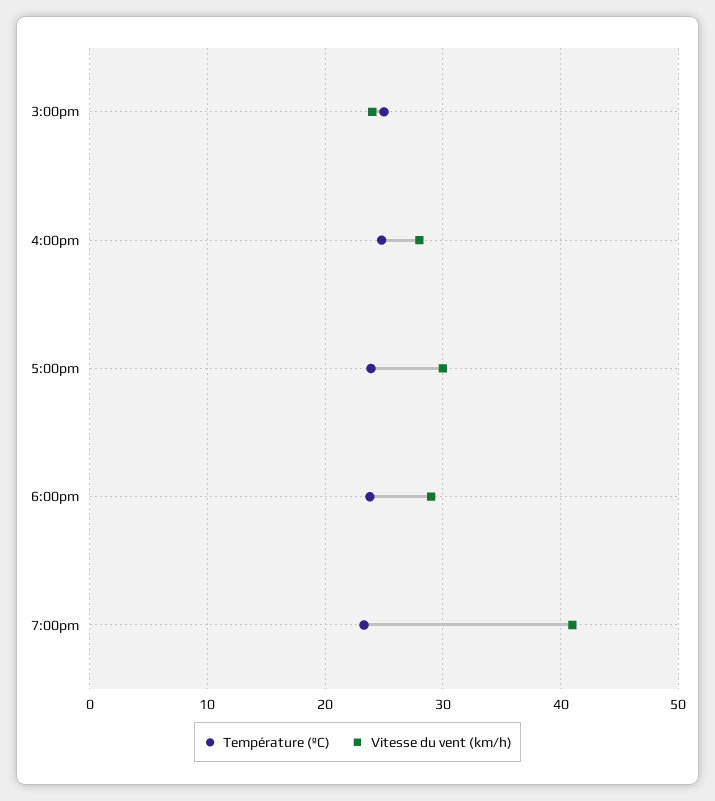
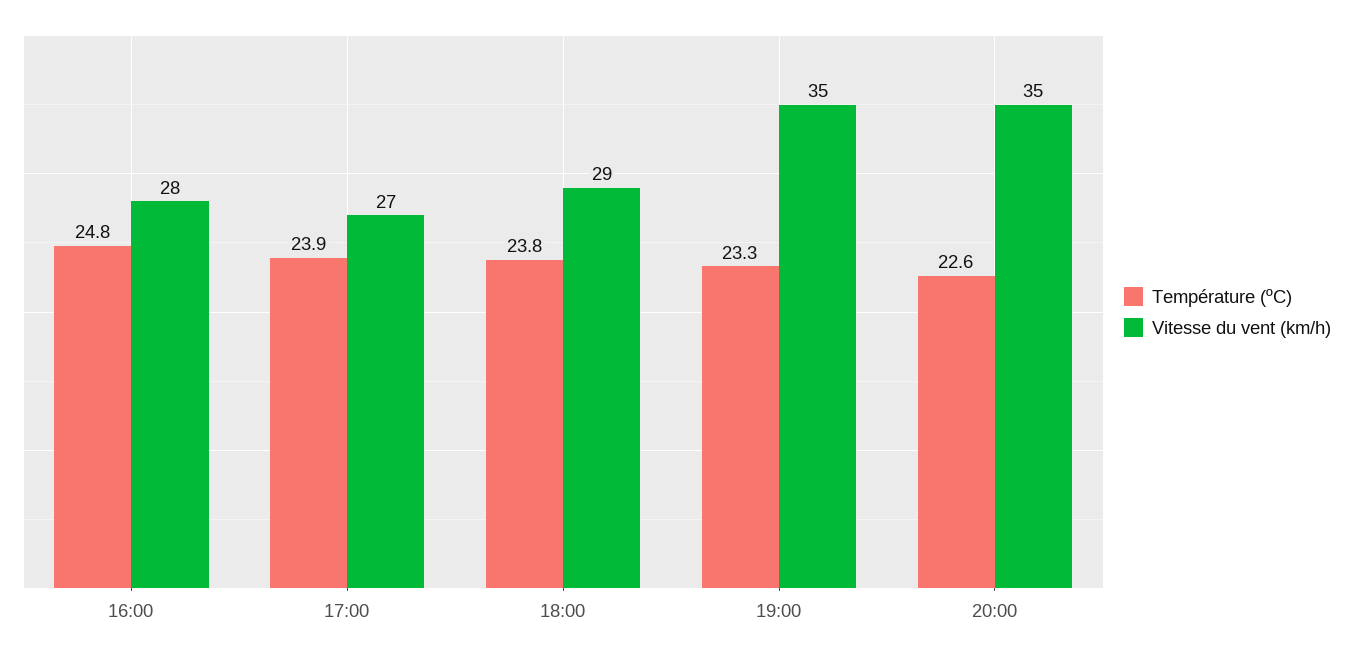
Température (ºC), 3:00pm: 25 -> none
Vitesse du vent (km/h), 3:00pm: 24 -> none
Vitesse du vent (km/h), 5:00pm: 30 -> 27
Vitesse du vent (km/h), 7:00pm: 41 -> 35
Température (ºC), 20:00: none -> 22.6
Vitesse du vent (km/h), 20:00: none -> 35

